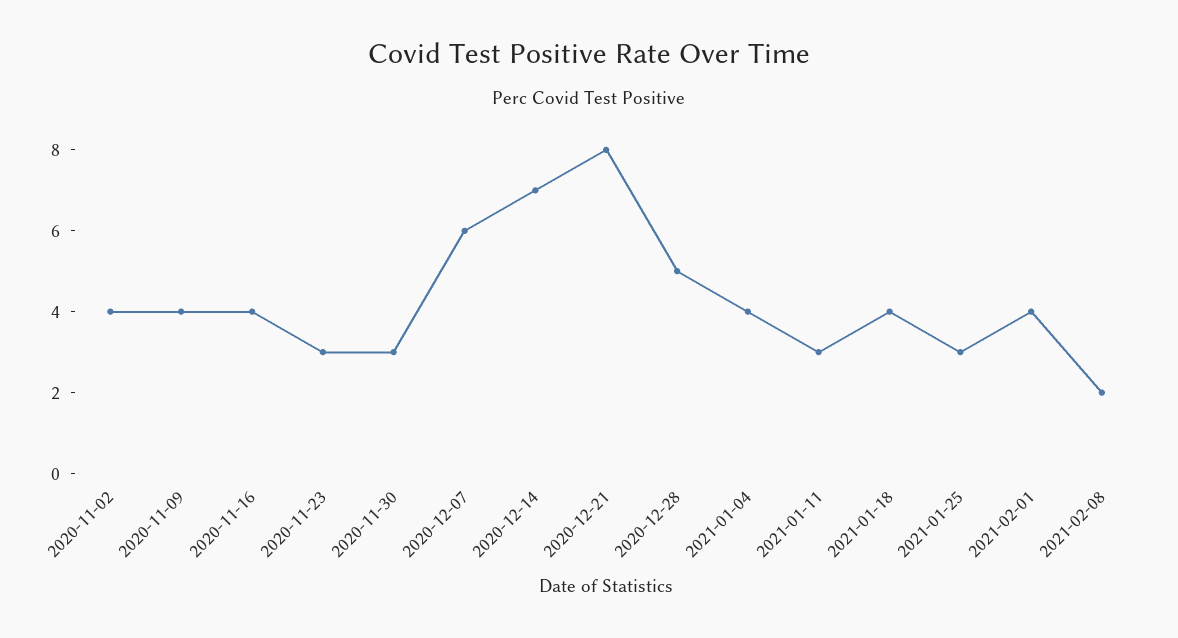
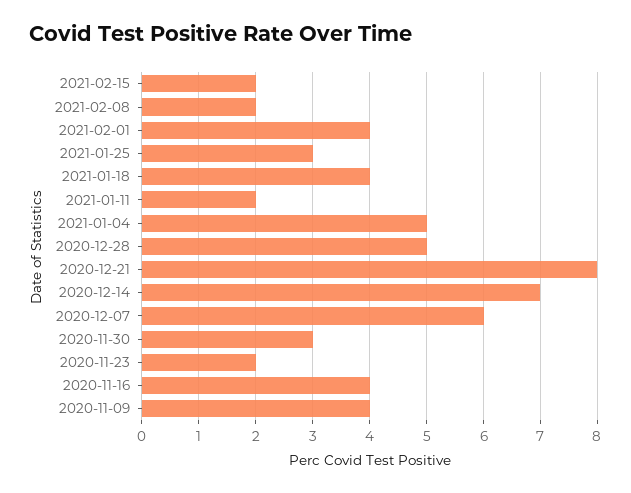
2020-11-02: 4 -> none
2020-11-23: 3 -> 2
2021-01-04: 4 -> 5
2021-01-11: 3 -> 2
2021-02-15: none -> 2

